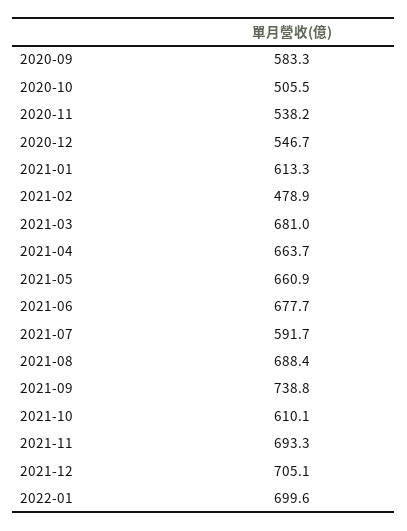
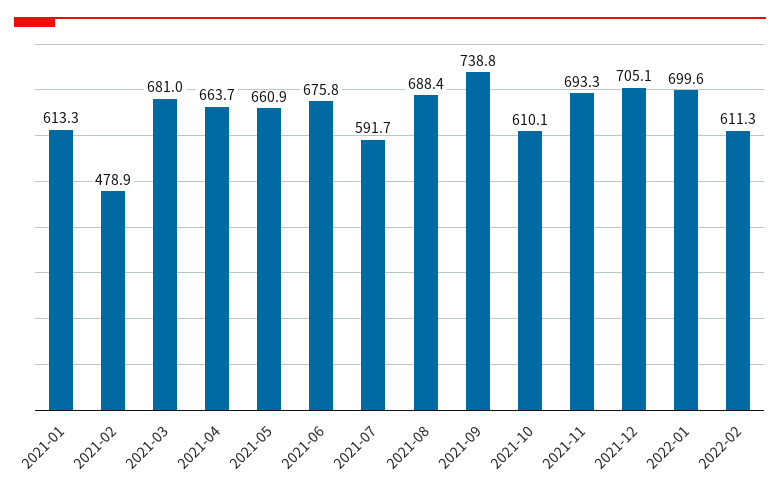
2020-09: 583.3 -> none
2020-10: 505.5 -> none
2020-11: 538.2 -> none
2020-12: 546.7 -> none
2021-06: 677.7 -> 675.8
2022-02: none -> 611.3

